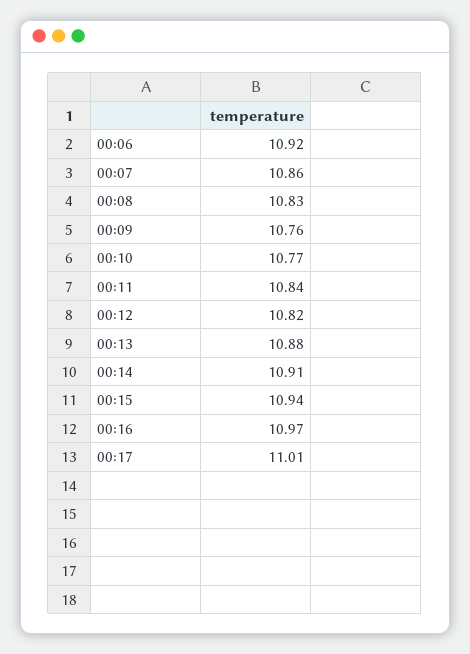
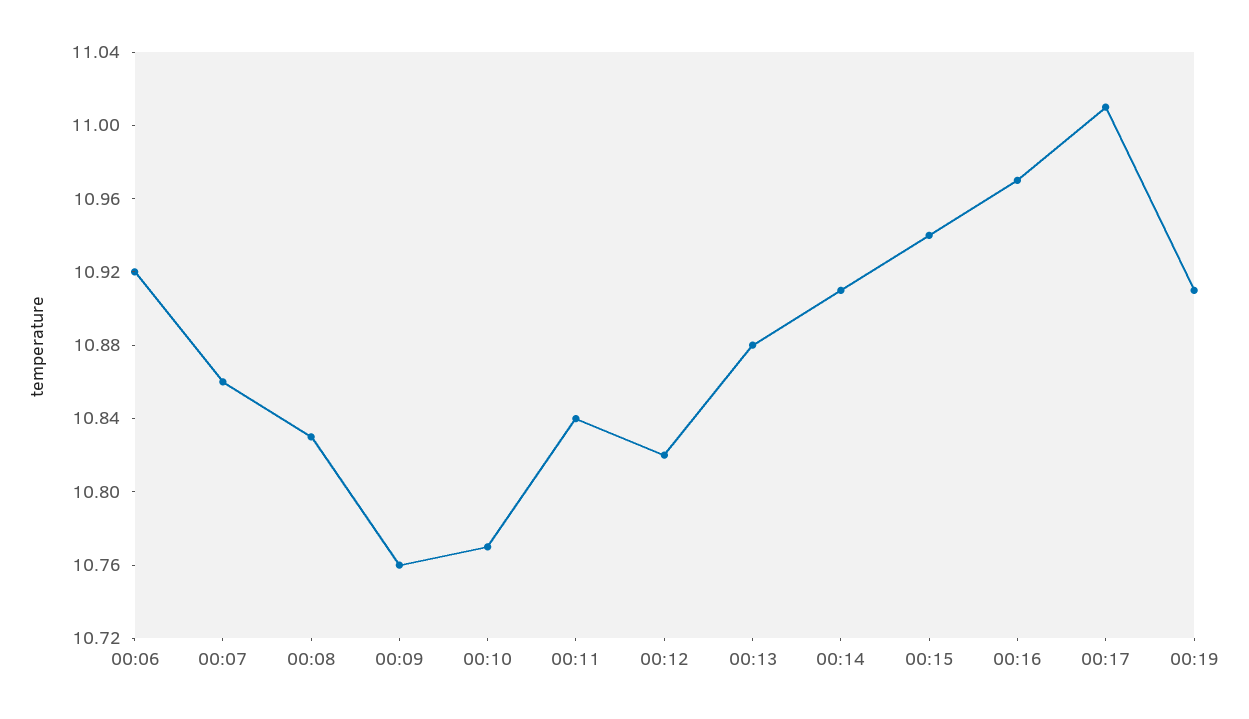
00:19: none -> 10.91

